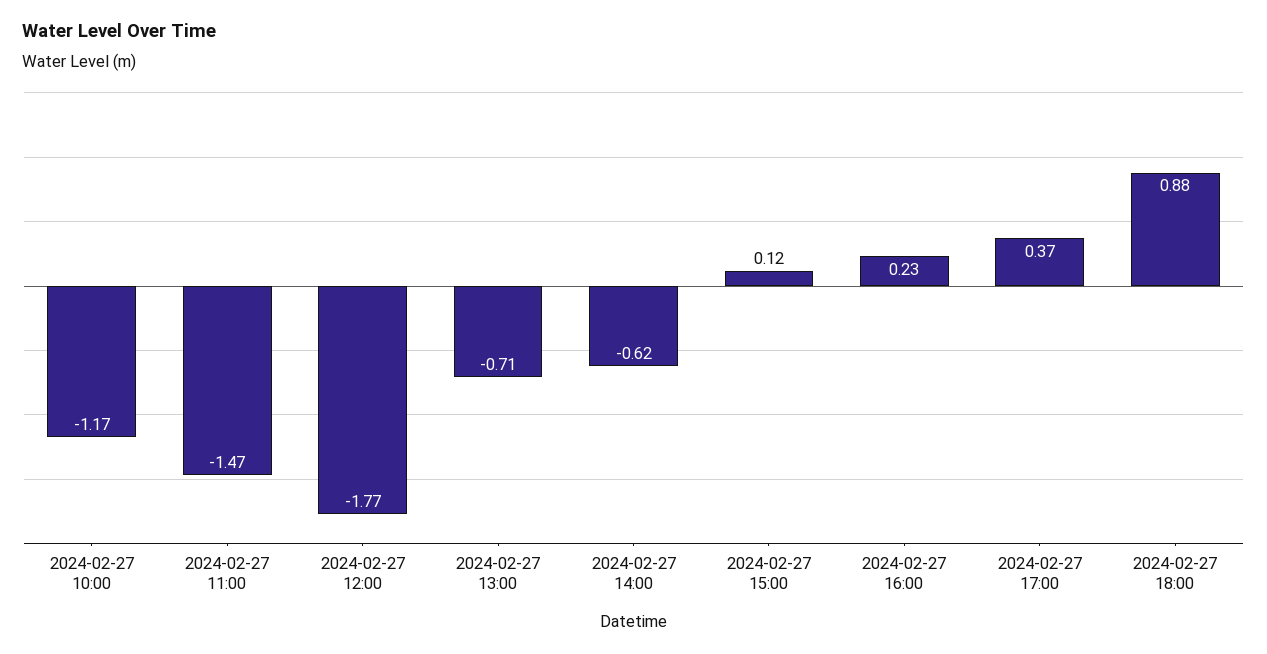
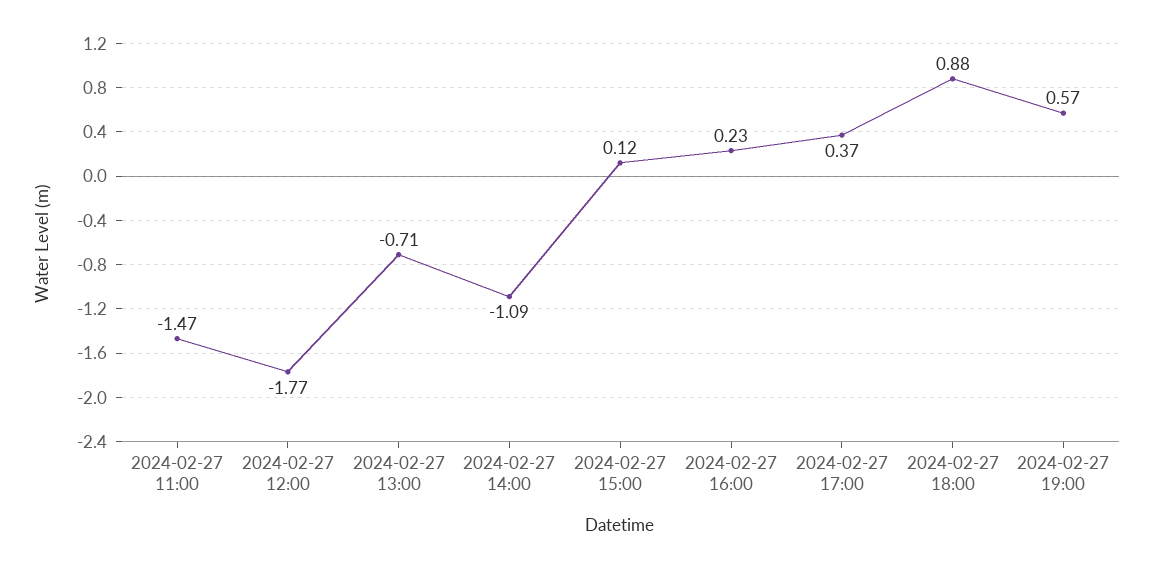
2024-02-27 10:00: -1.17 -> none
2024-02-27 14:00: -0.62 -> -1.09
2024-02-27 19:00: none -> 0.57

